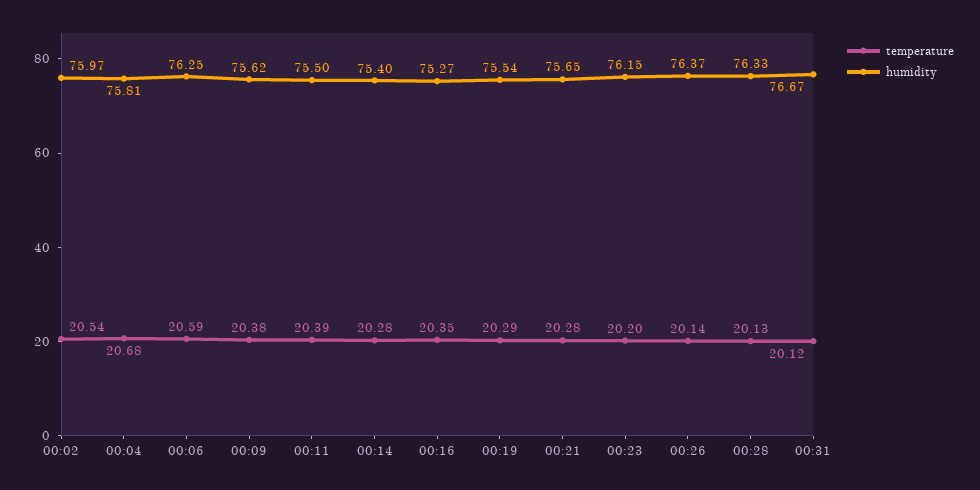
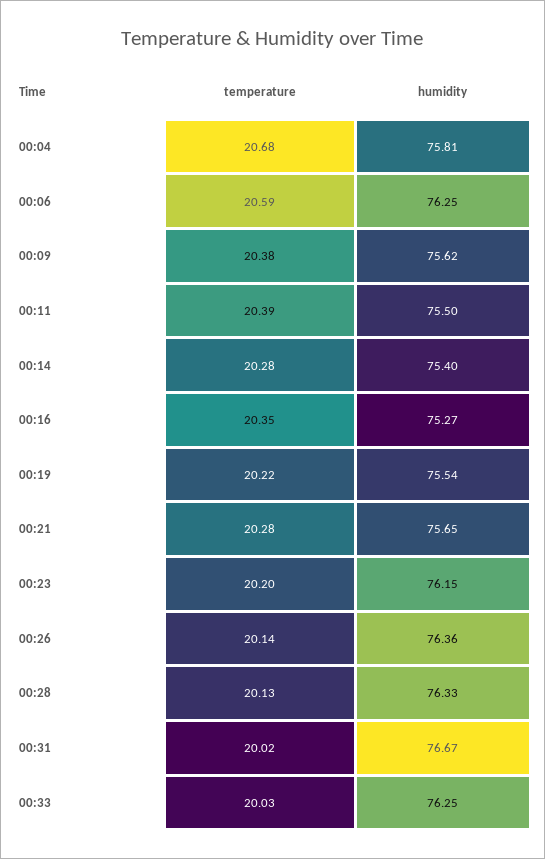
temperature, 00:02: 20.54 -> none
humidity, 00:02: 75.97 -> none
temperature, 00:19: 20.29 -> 20.22
humidity, 00:26: 76.37 -> 76.36
temperature, 00:31: 20.12 -> 20.02
temperature, 00:33: none -> 20.03
humidity, 00:33: none -> 76.25

